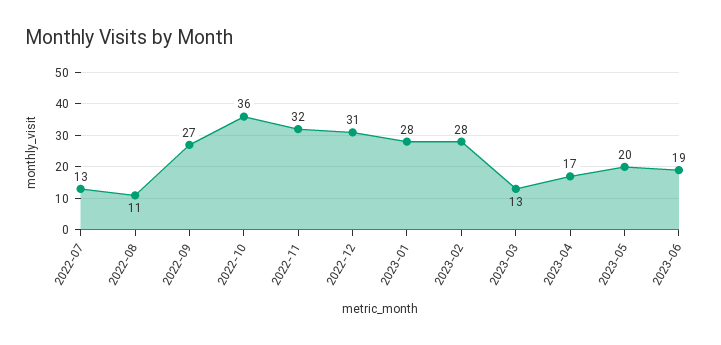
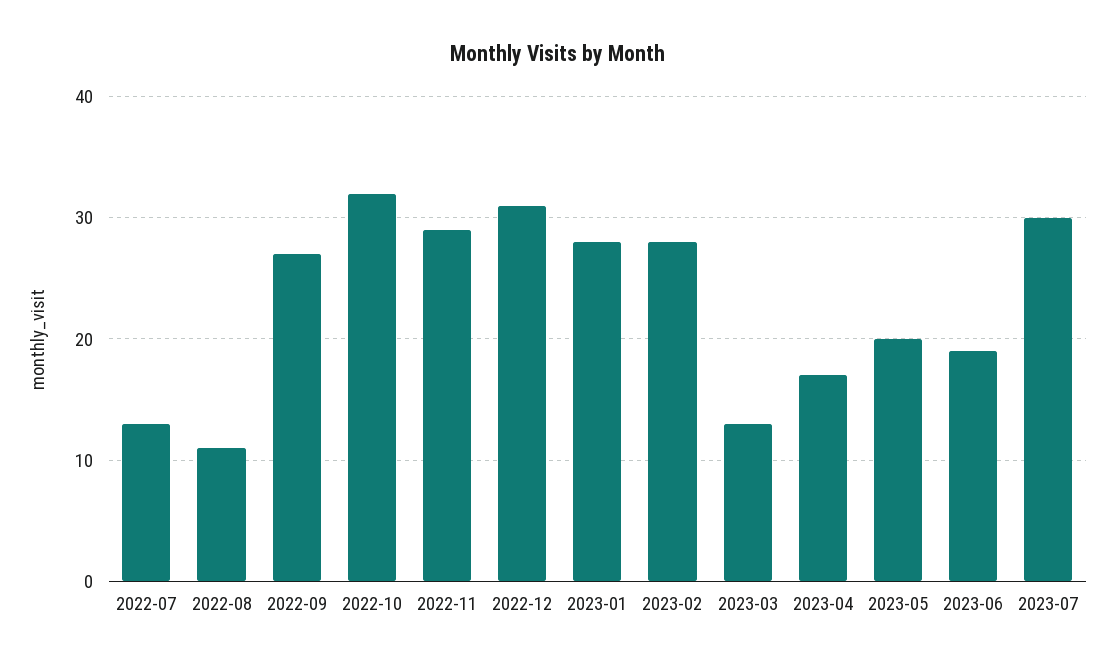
2022-10: 36 -> 32
2022-11: 32 -> 29
2023-07: none -> 30

